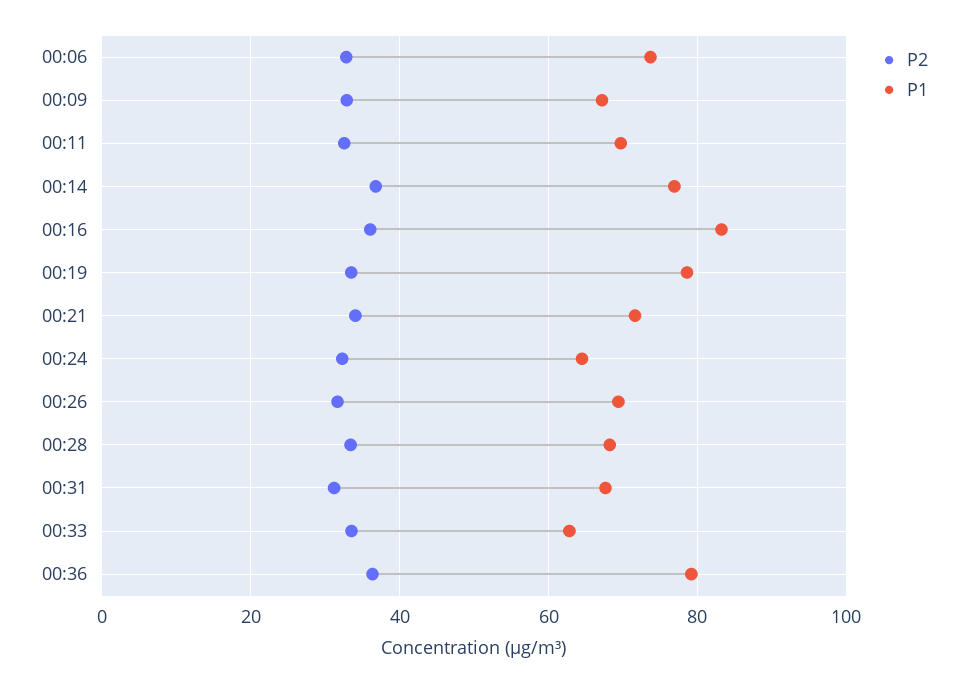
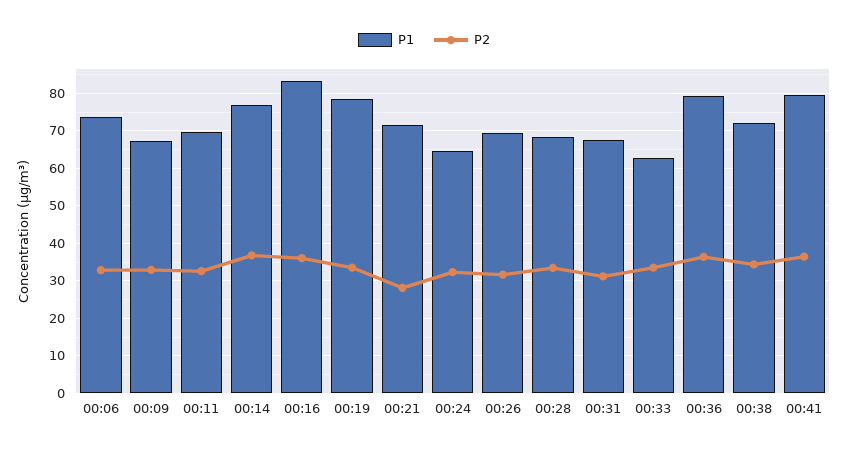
P2, 00:21: 34 -> 28
P1, 00:38: none -> 72
P2, 00:38: none -> 34
P1, 00:41: none -> 80
P2, 00:41: none -> 36

